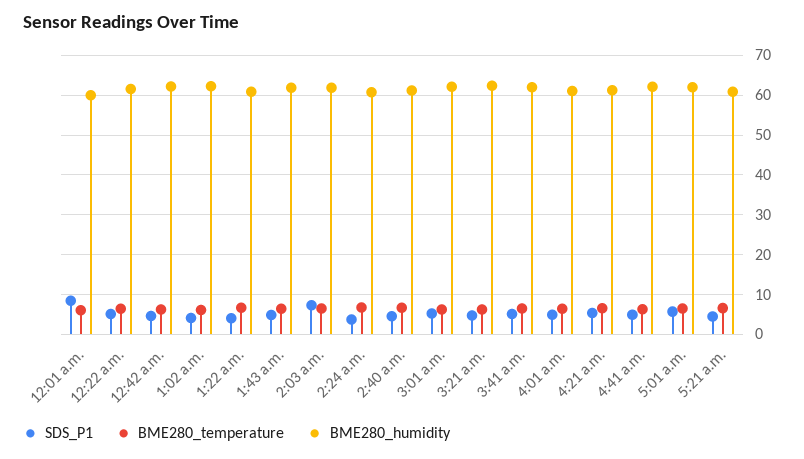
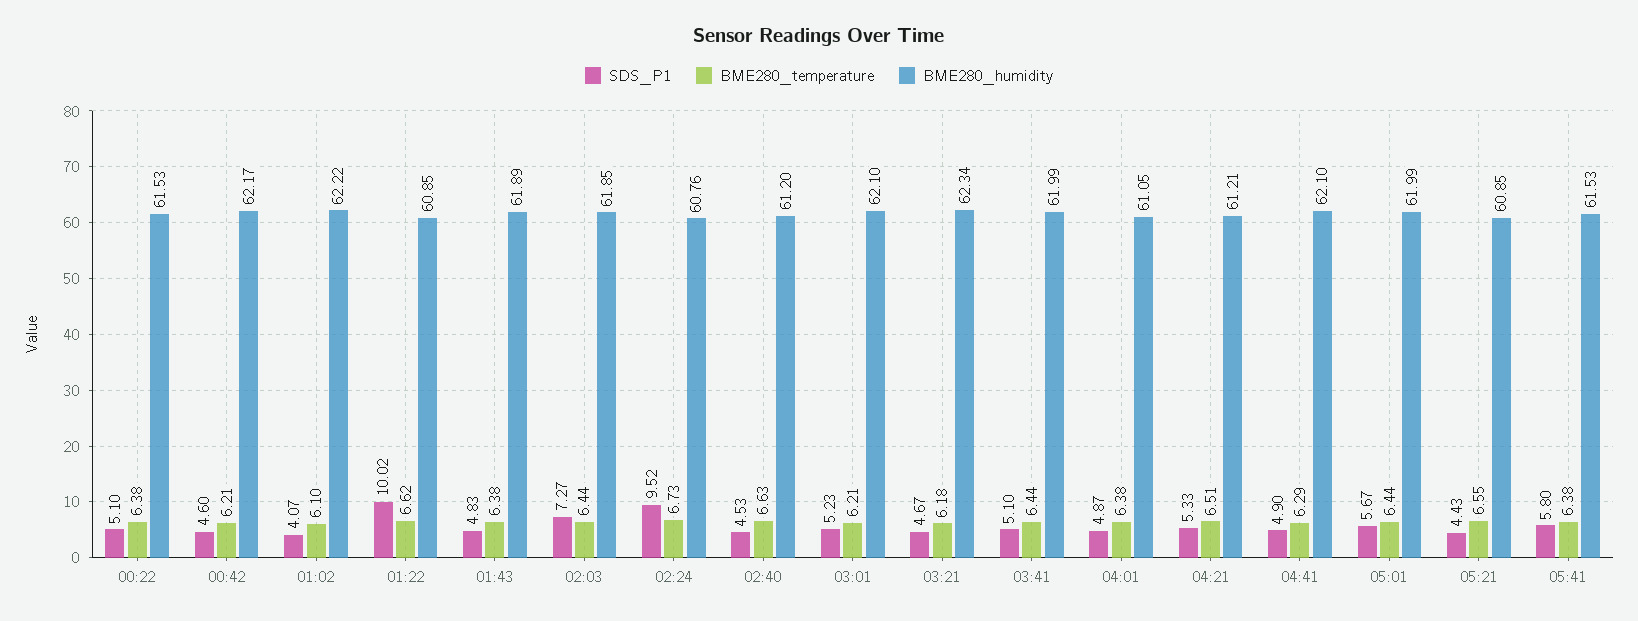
SDS_P1, 12:01 a.m.: 8 -> none
BME280_temperature, 12:01 a.m.: 6 -> none
BME280_humidity, 12:01 a.m.: 60 -> none
SDS_P1, 1:22 a.m.: 4 -> 10.02
SDS_P1, 2:24 a.m.: 4 -> 9.52
SDS_P1, 05:41: none -> 5.8
BME280_temperature, 05:41: none -> 6.38
BME280_humidity, 05:41: none -> 61.53

